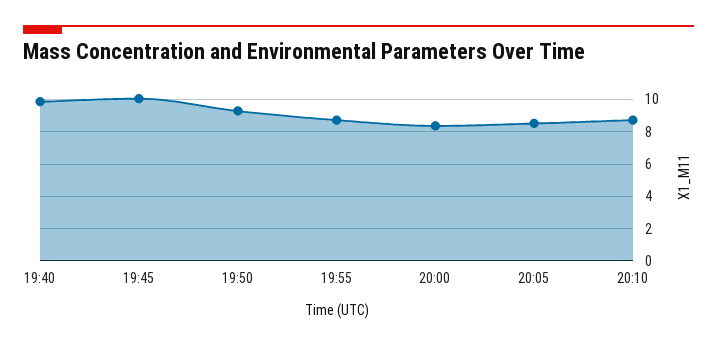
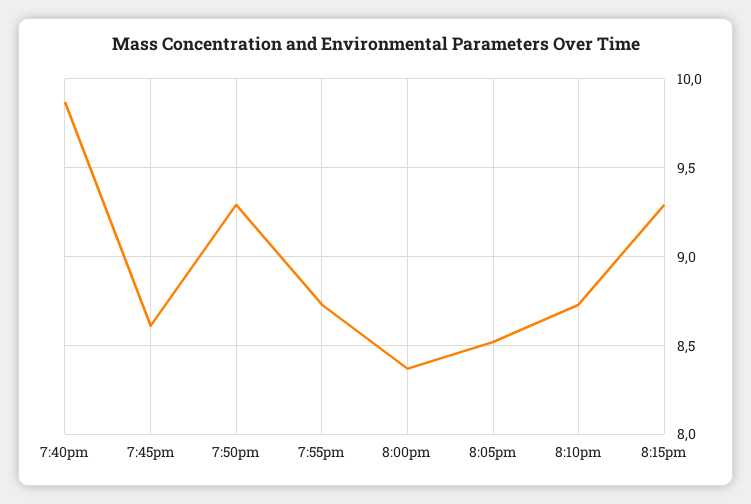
19:45: 10 -> 8.6
8:15pm: none -> 9.3

